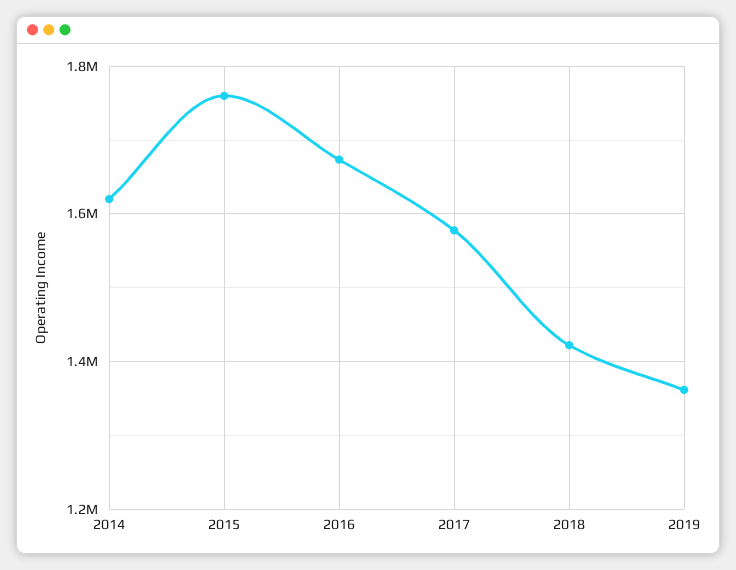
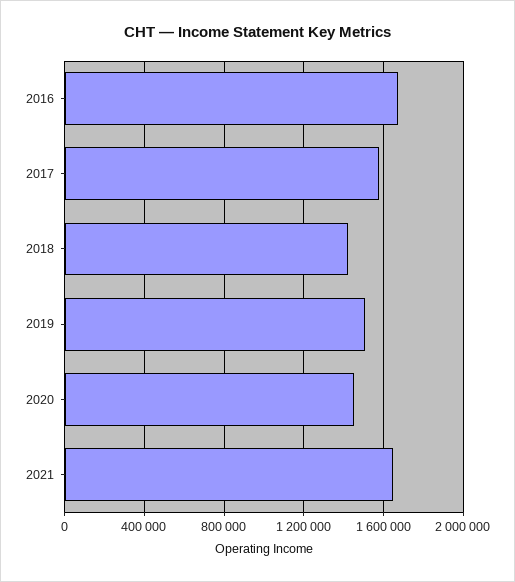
2014: 1620000 -> none
2015: 1760000 -> none
2019: 1360000 -> 1500000
2020: none -> 1450000
2021: none -> 1650000

